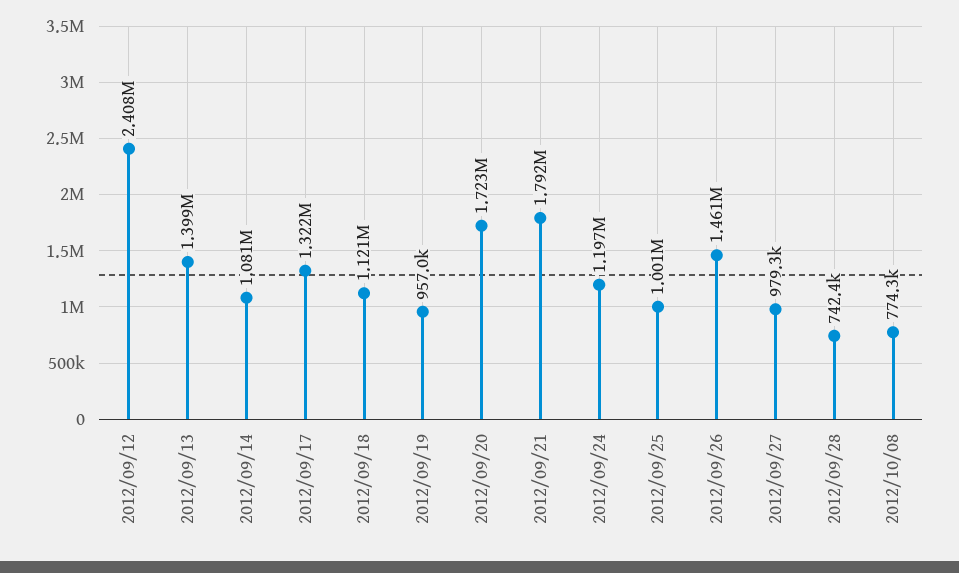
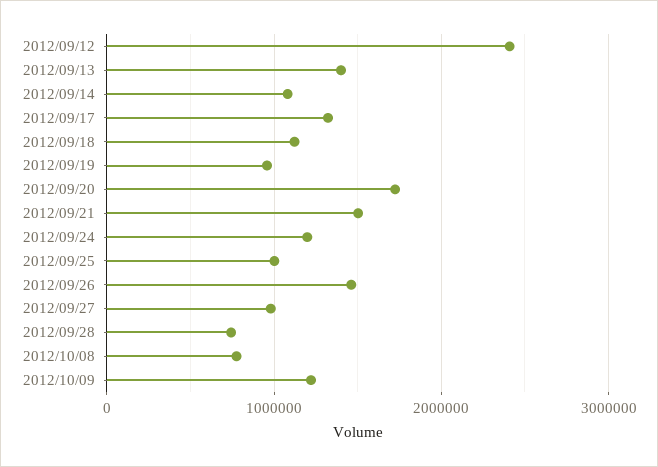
2012/09/21: 1792000 -> 1500000
2012/10/09: none -> 1200000

